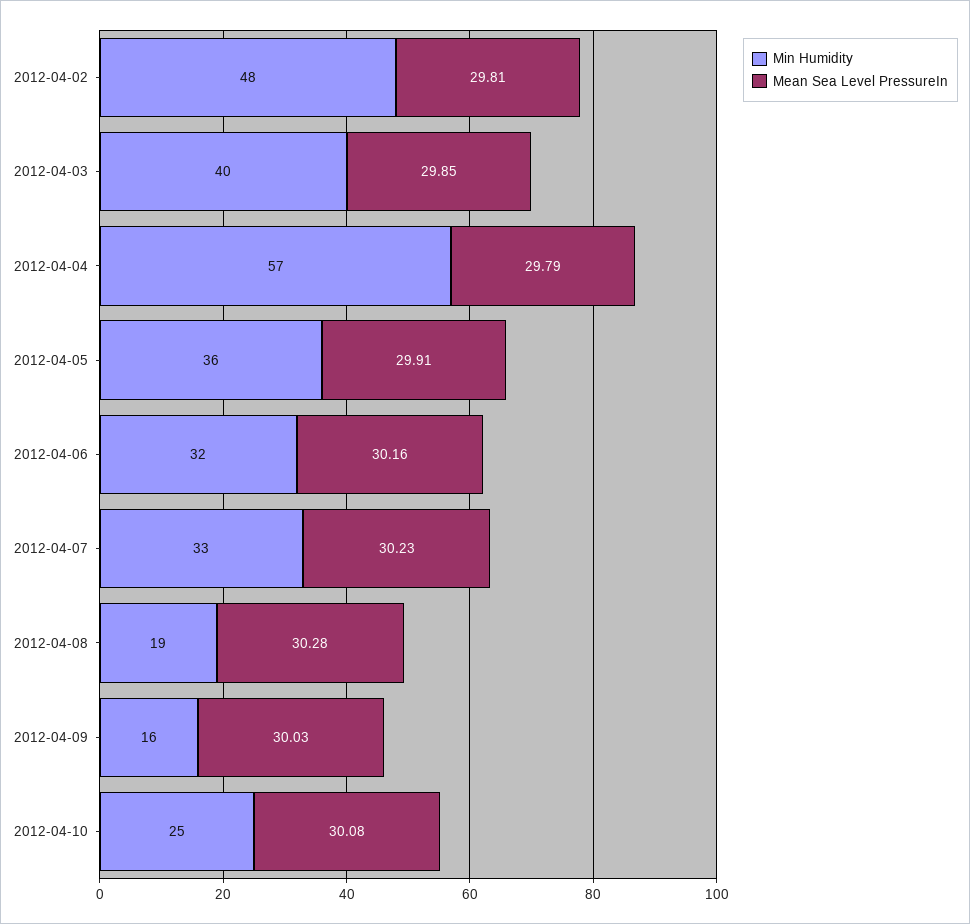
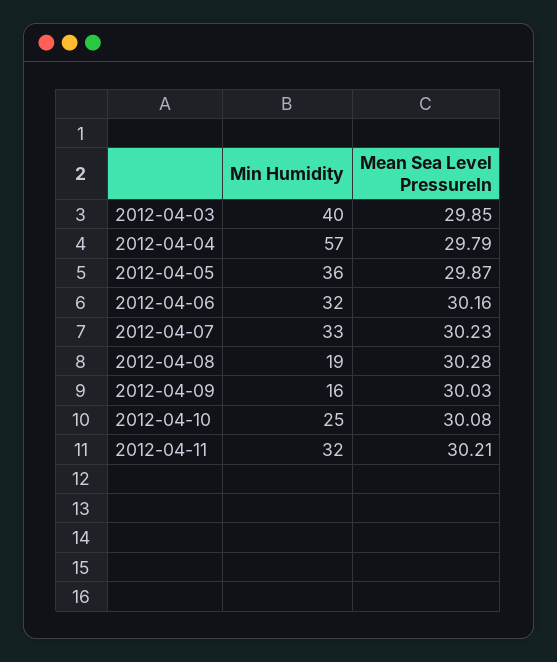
Min Humidity, 2012-04-02: 48 -> none
Mean Sea Level PressureIn, 2012-04-02: 29.81 -> none
Mean Sea Level PressureIn, 2012-04-05: 29.91 -> 29.87
Min Humidity, 2012-04-11: none -> 32
Mean Sea Level PressureIn, 2012-04-11: none -> 30.21

